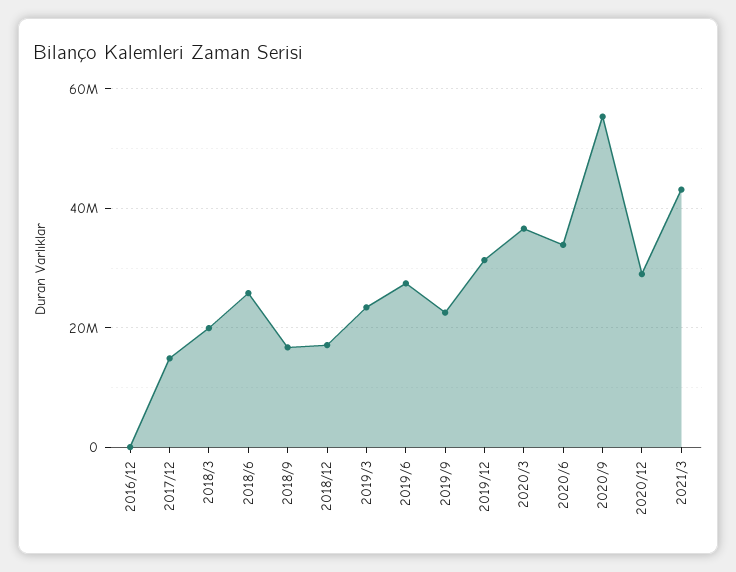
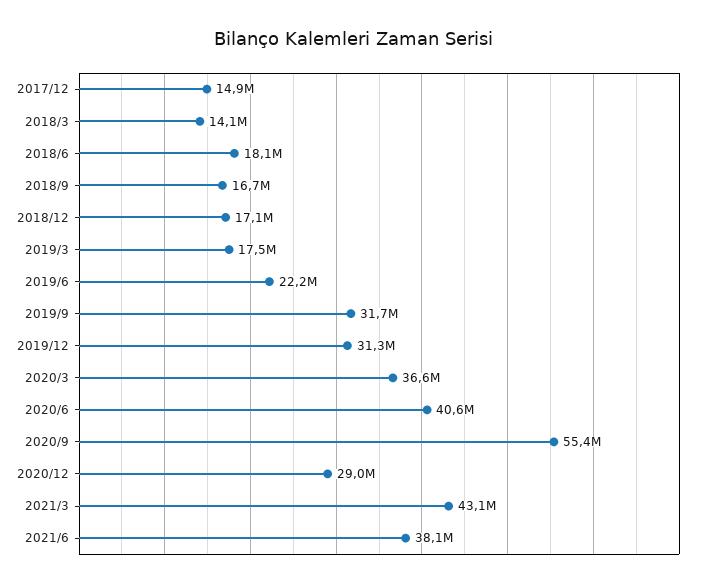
2016/12: 0 -> none
2018/3: 20000000 -> 14100000
2018/6: 26000000 -> 18100000
2019/3: 24000000 -> 17500000
2019/6: 28000000 -> 22200000
2019/9: 22000000 -> 31700000
2020/6: 34000000 -> 40600000
2021/6: none -> 38100000

